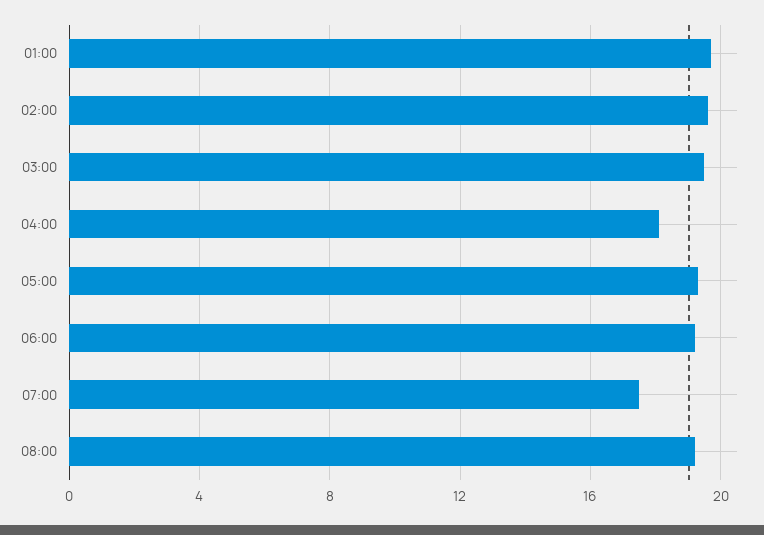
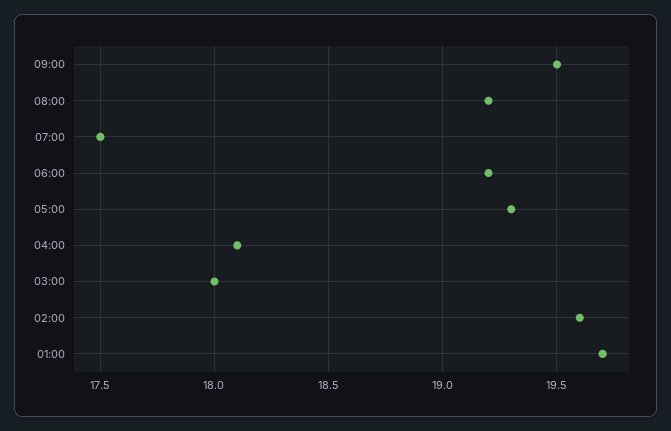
03:00: 19.5 -> 18
09:00: none -> 19.5

